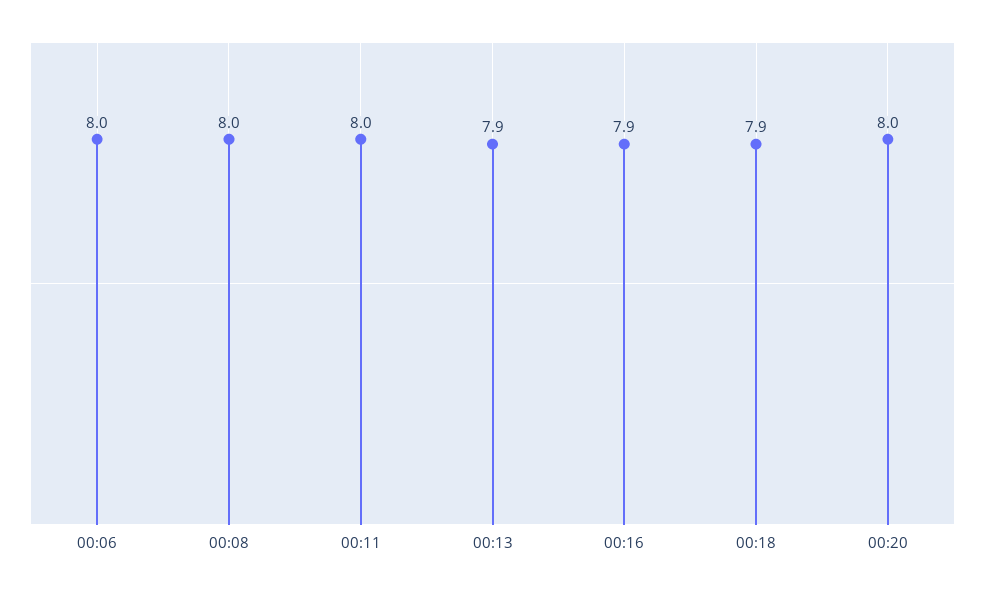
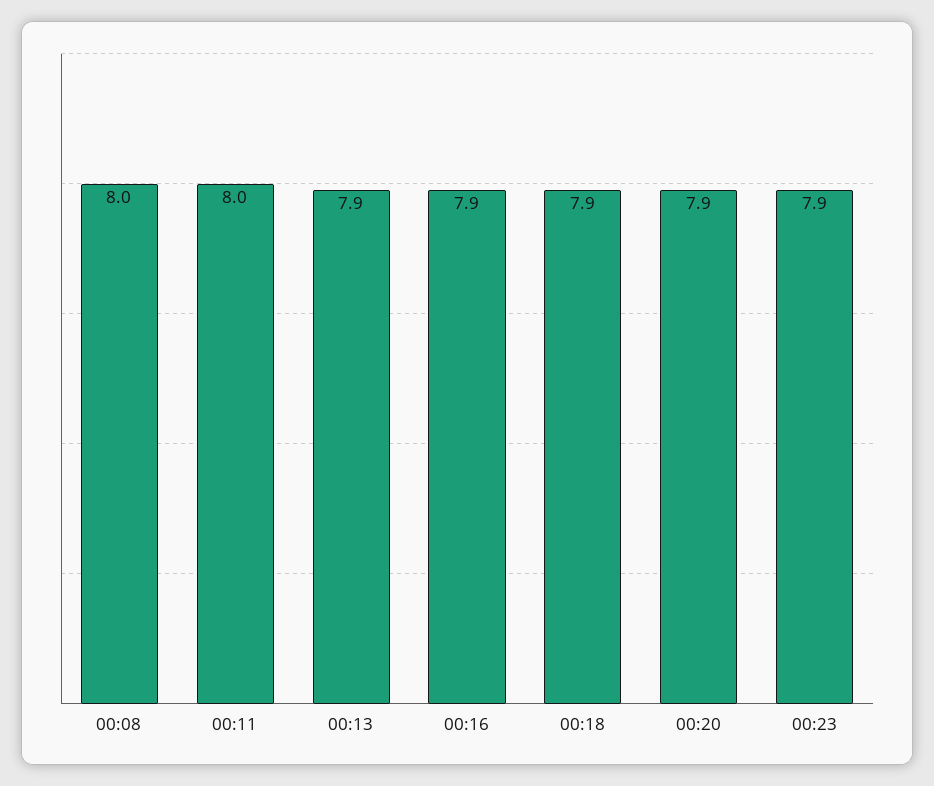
00:06: 8 -> none
00:20: 8 -> 7.9
00:23: none -> 7.9

